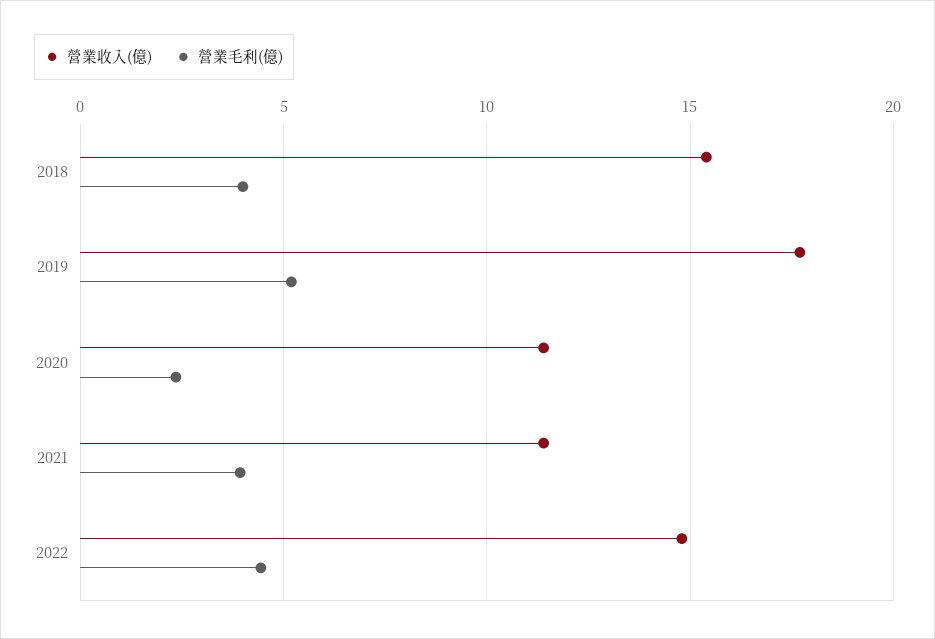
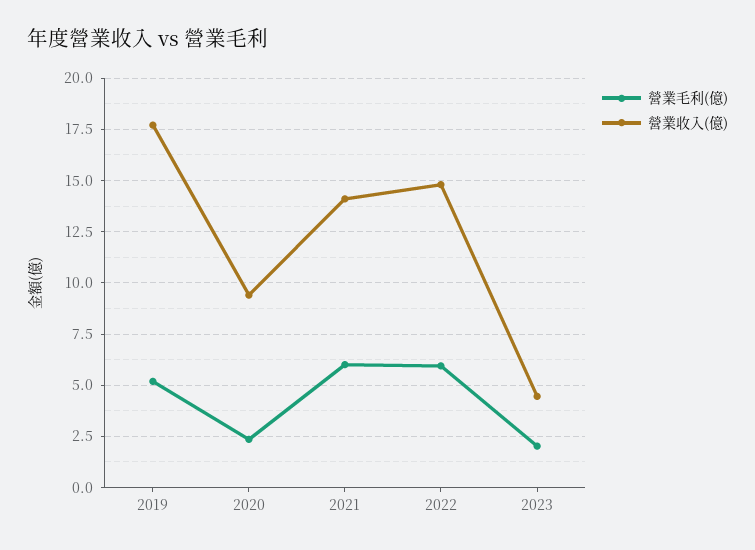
營業收入(億), 2018: 15.5 -> none
營業毛利(億), 2018: 4 -> none
營業收入(億), 2020: 11.5 -> 9.5
營業收入(億), 2021: 11.5 -> 14
營業毛利(億), 2021: 4 -> 6
營業毛利(億), 2022: 4.5 -> 6
營業毛利(億), 2023: none -> 2
營業收入(億), 2023: none -> 4.5

